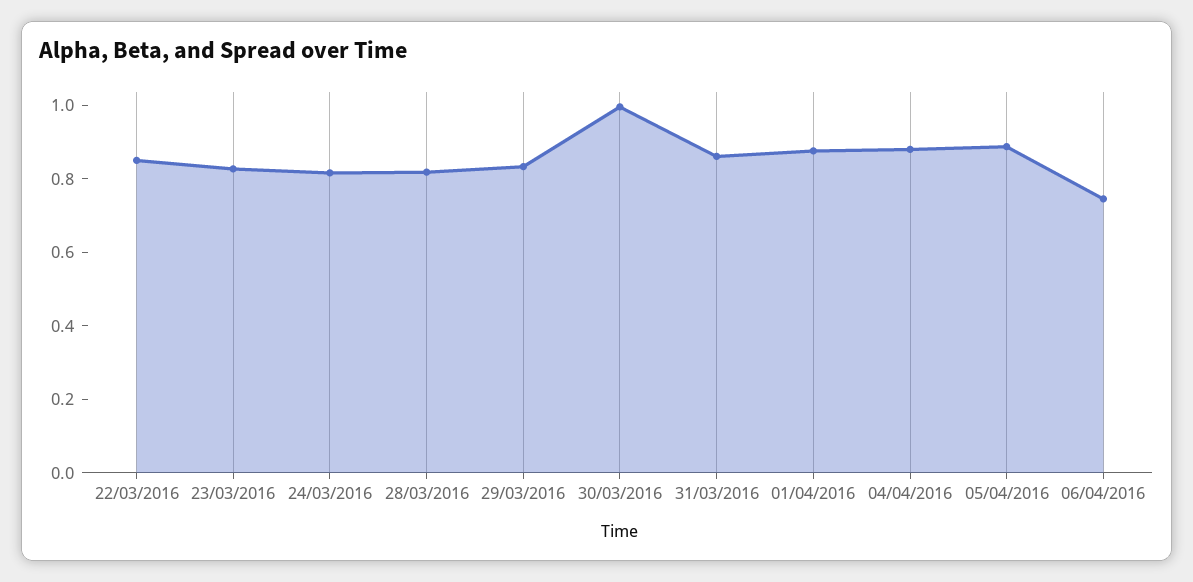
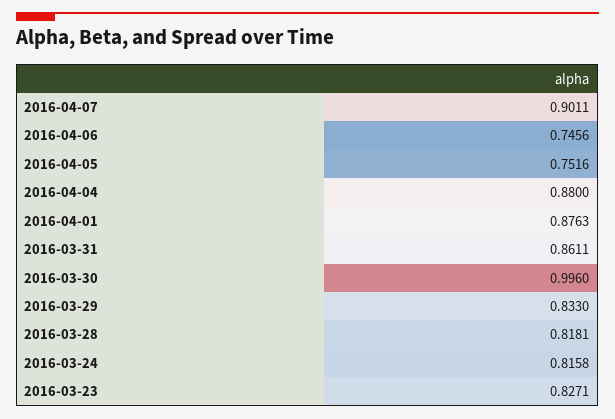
22/03/2016: 0.85 -> none
05/04/2016: 0.9 -> 0.7516
2016-04-07: none -> 0.9011

